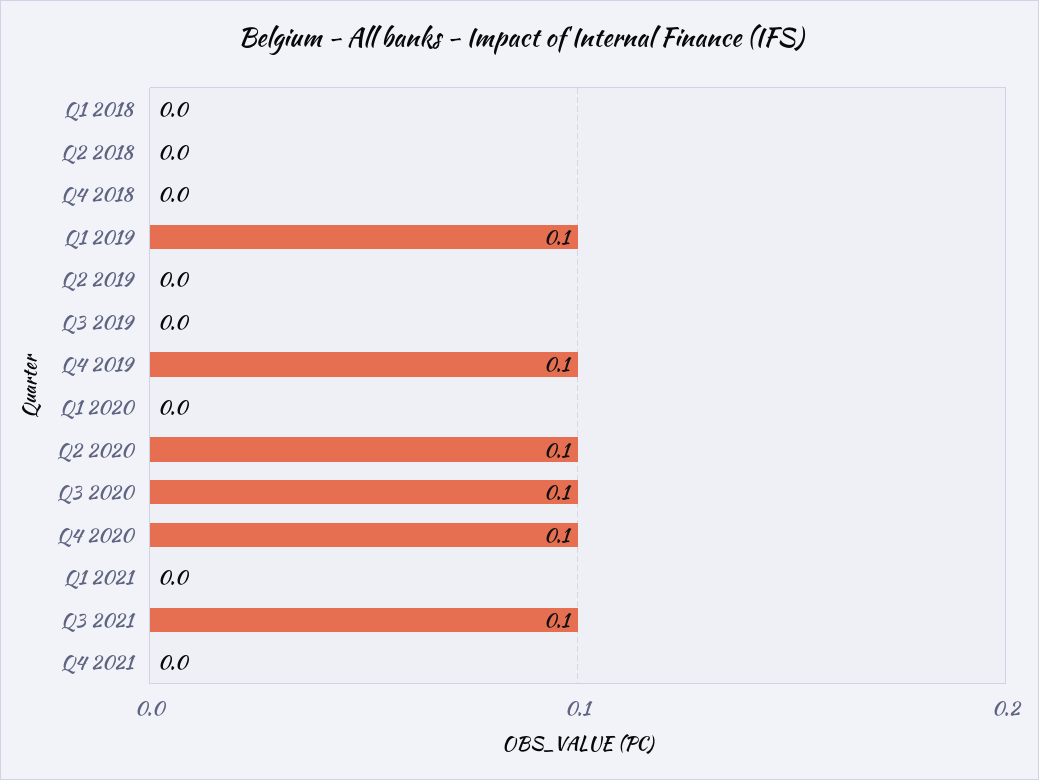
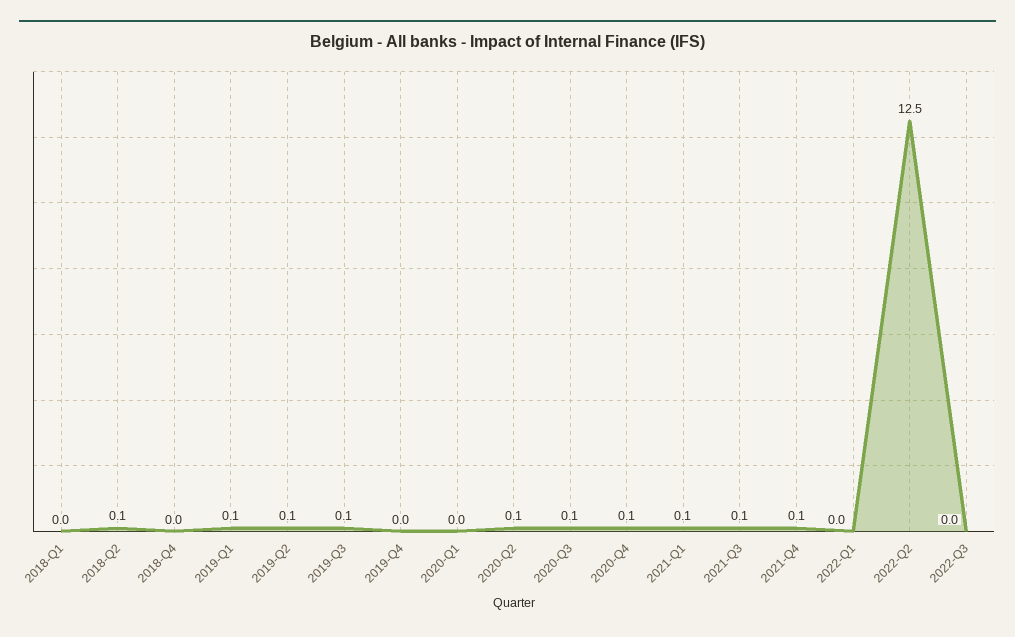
Q2 2018: 0 -> 0.1
Q2 2019: 0 -> 0.1
Q3 2019: 0 -> 0.1
Q4 2019: 0.1 -> 0
Q1 2021: 0 -> 0.1
Q4 2021: 0 -> 0.1
2022-Q1: none -> 0
2022-Q2: none -> 12.5
2022-Q3: none -> 0

